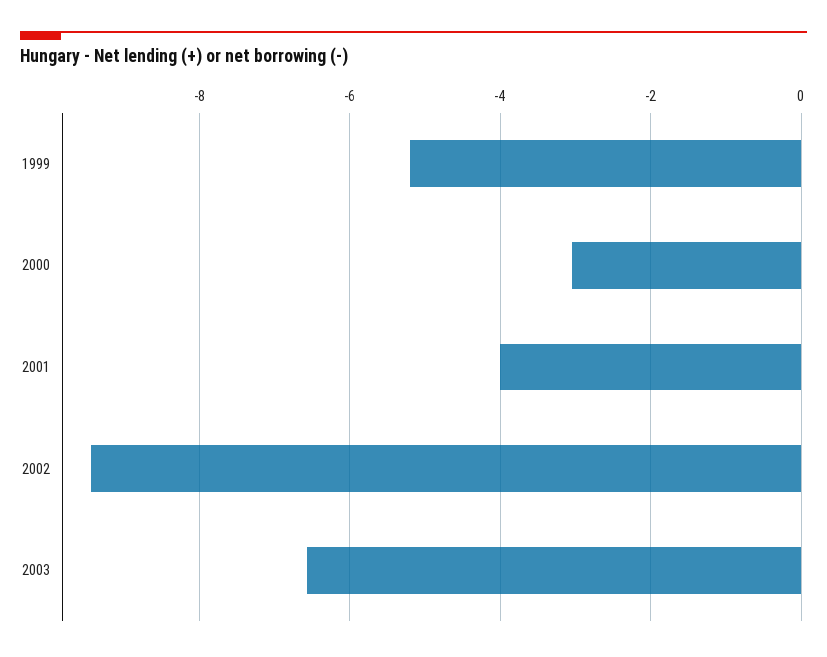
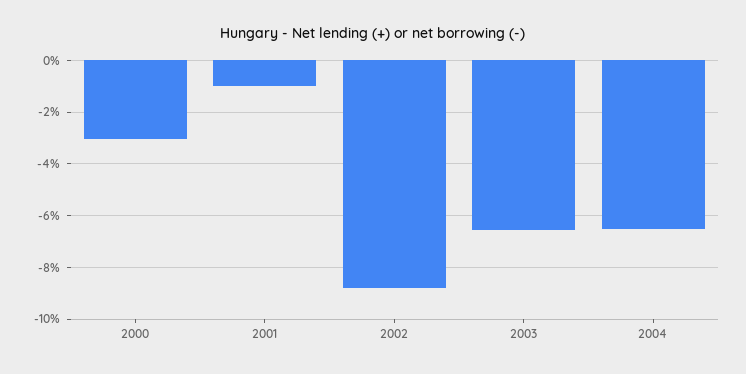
1999: -5.2 -> none
2001: -4 -> -1
2002: -9.4 -> -8.75
2004: none -> -6.5

